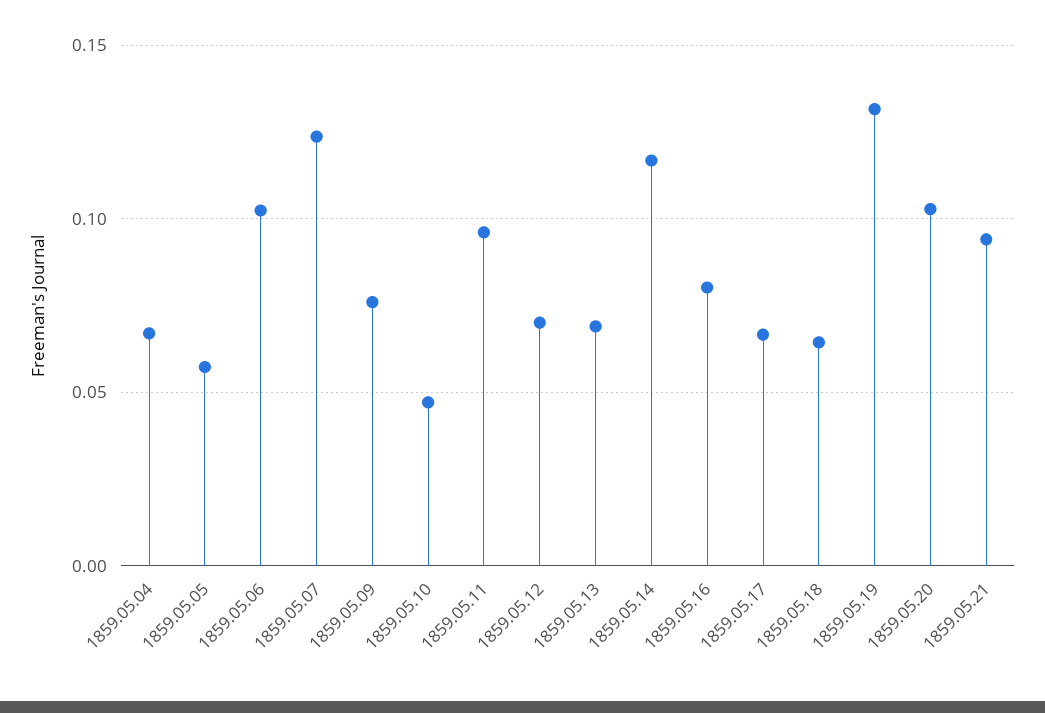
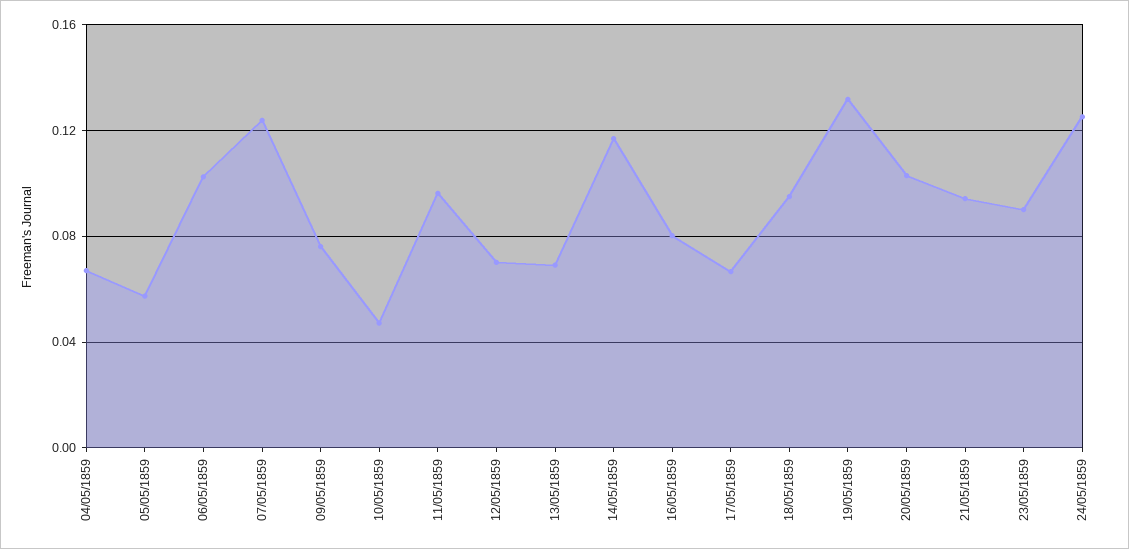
1859.05.18: 0.065 -> 0.095
23/05/1859: none -> 0.09
24/05/1859: none -> 0.125

